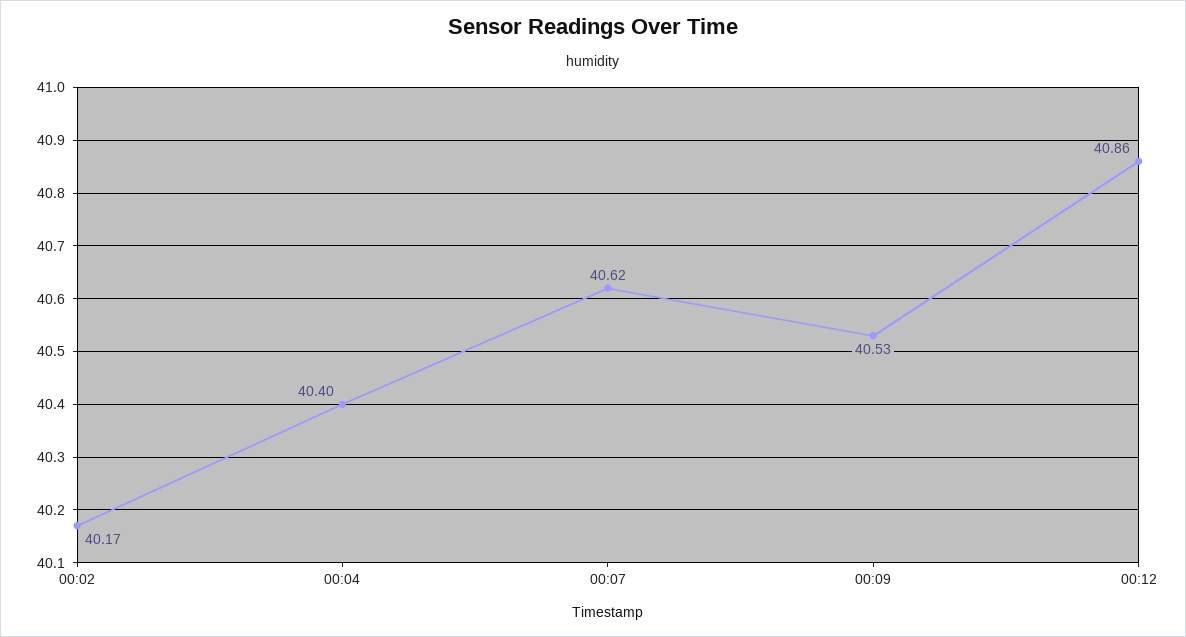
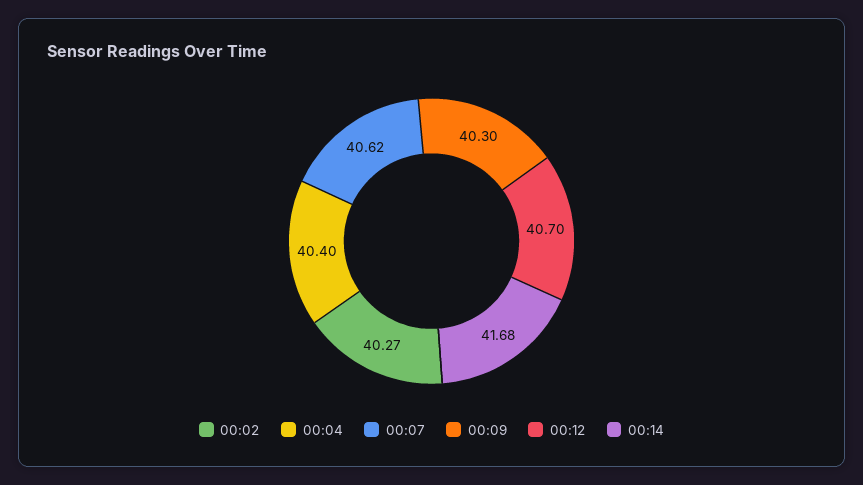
00:02: 40.17 -> 40.27
00:09: 40.53 -> 40.3
00:12: 40.86 -> 40.7
00:14: none -> 41.68

